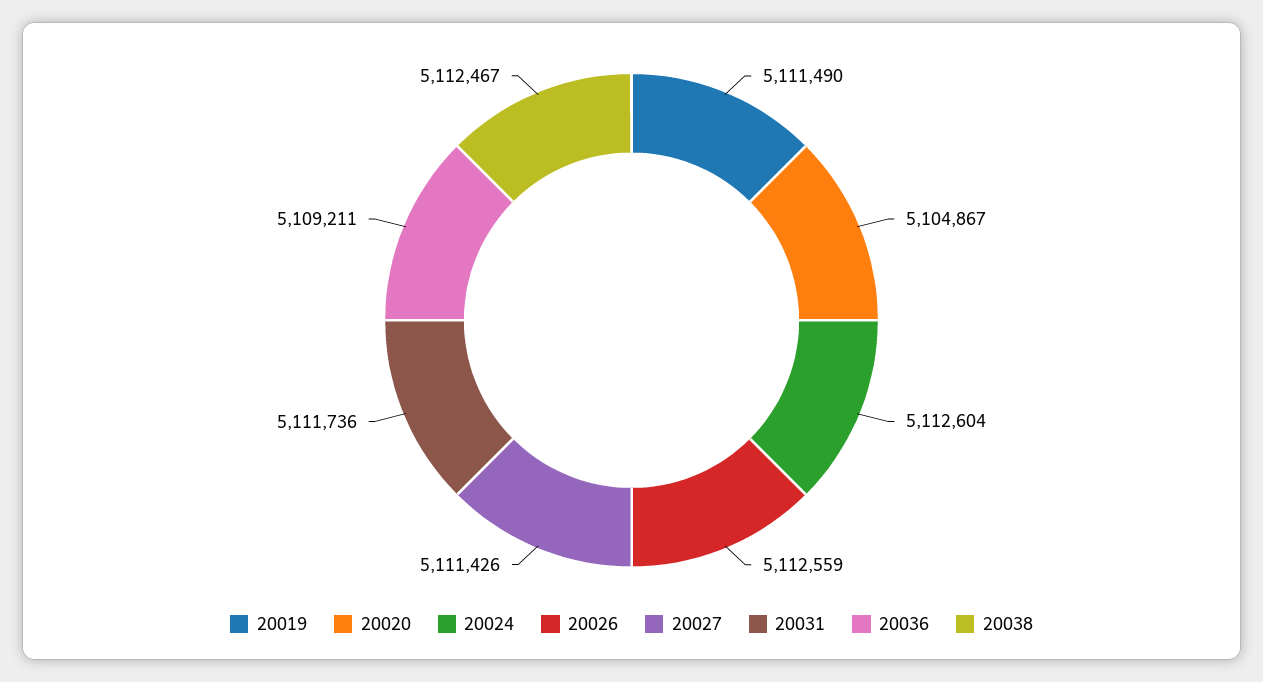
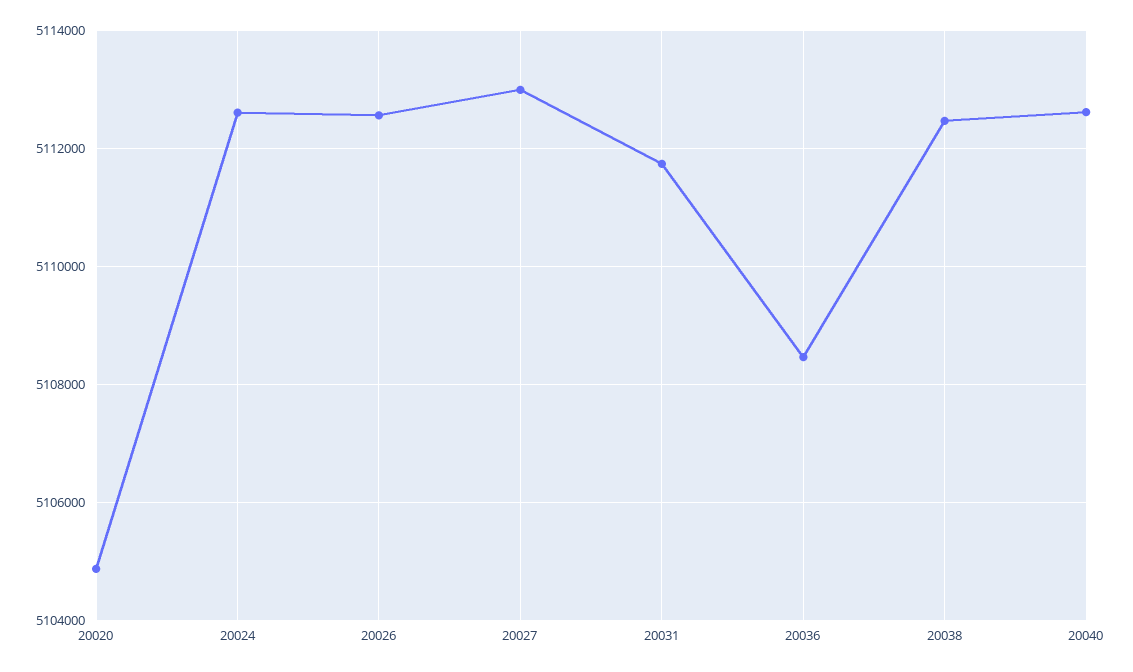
20019: 5111490 -> none
20027: 5111426 -> 5113000
20036: 5109211 -> 5108400
20040: none -> 5112600

